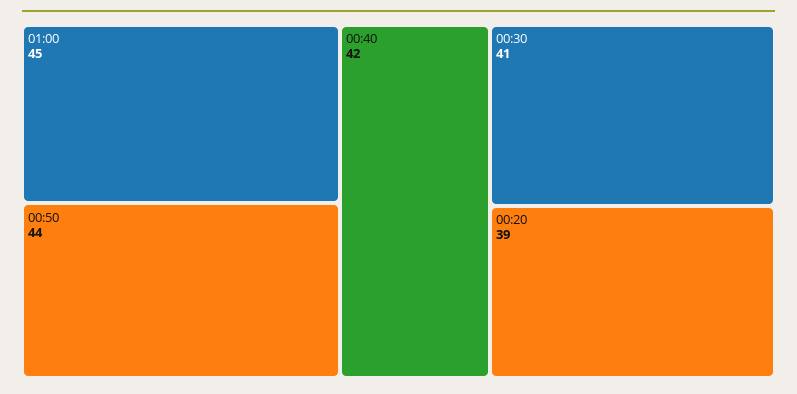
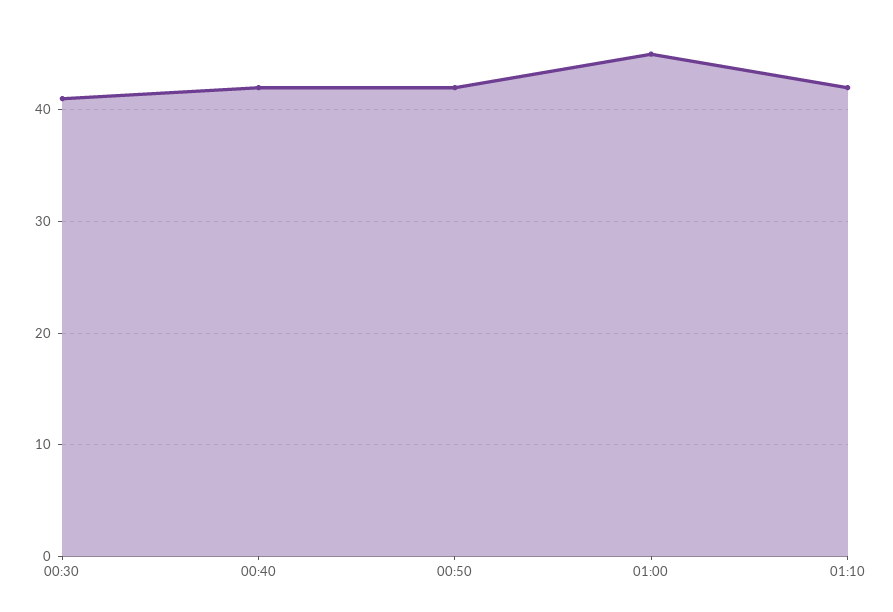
00:50: 44 -> 42
00:20: 39 -> none
01:10: none -> 42

